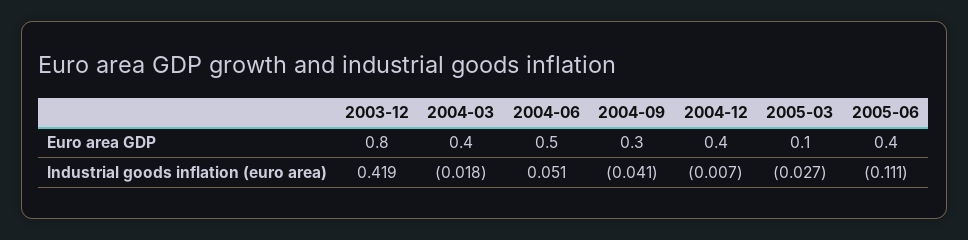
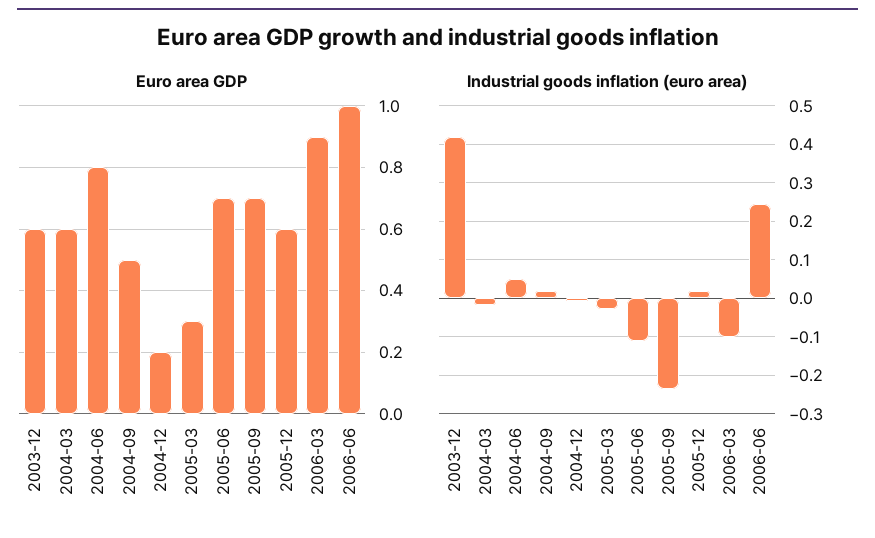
Euro area GDP, 2003-12: 0.8 -> 0.6
Euro area GDP, 2004-03: 0.4 -> 0.6
Euro area GDP, 2004-06: 0.5 -> 0.8
Euro area GDP, 2004-09: 0.3 -> 0.5
Euro area GDP, 2004-12: 0.4 -> 0.2
Euro area GDP, 2005-03: 0.1 -> 0.3
Euro area GDP, 2005-06: 0.4 -> 0.7
Industrial goods inflation (euro area), 2004-09: -0.041 -> 0.02
Euro area GDP, 2005-09: none -> 0.7
Euro area GDP, 2005-12: none -> 0.6
Euro area GDP, 2006-03: none -> 0.9
Euro area GDP, 2006-06: none -> 1
Industrial goods inflation (euro area), 2005-09: none -> -0.24
Industrial goods inflation (euro area), 2005-12: none -> 0.02
Industrial goods inflation (euro area), 2006-03: none -> -0.1
Industrial goods inflation (euro area), 2006-06: none -> 0.24

